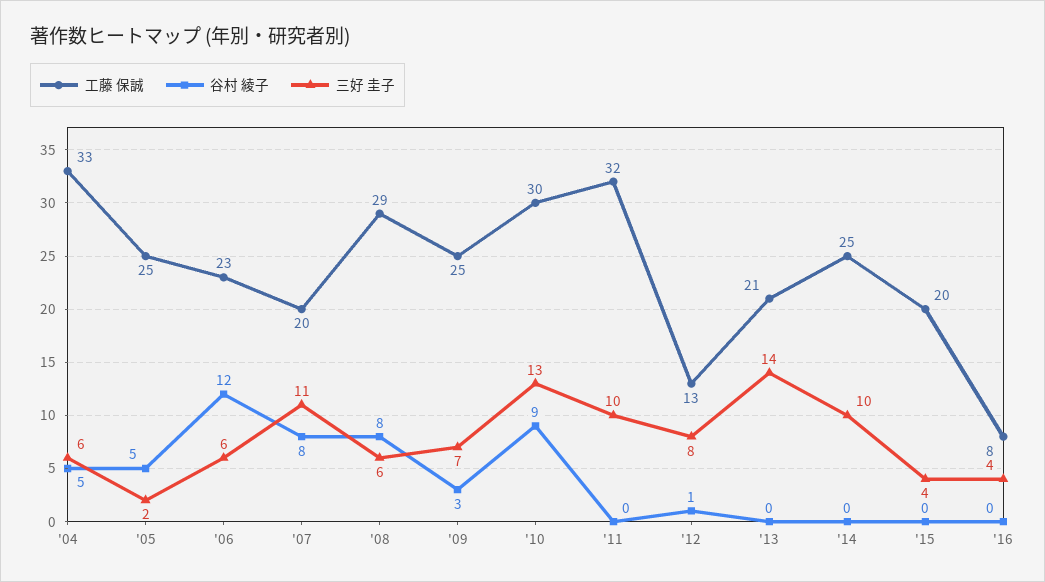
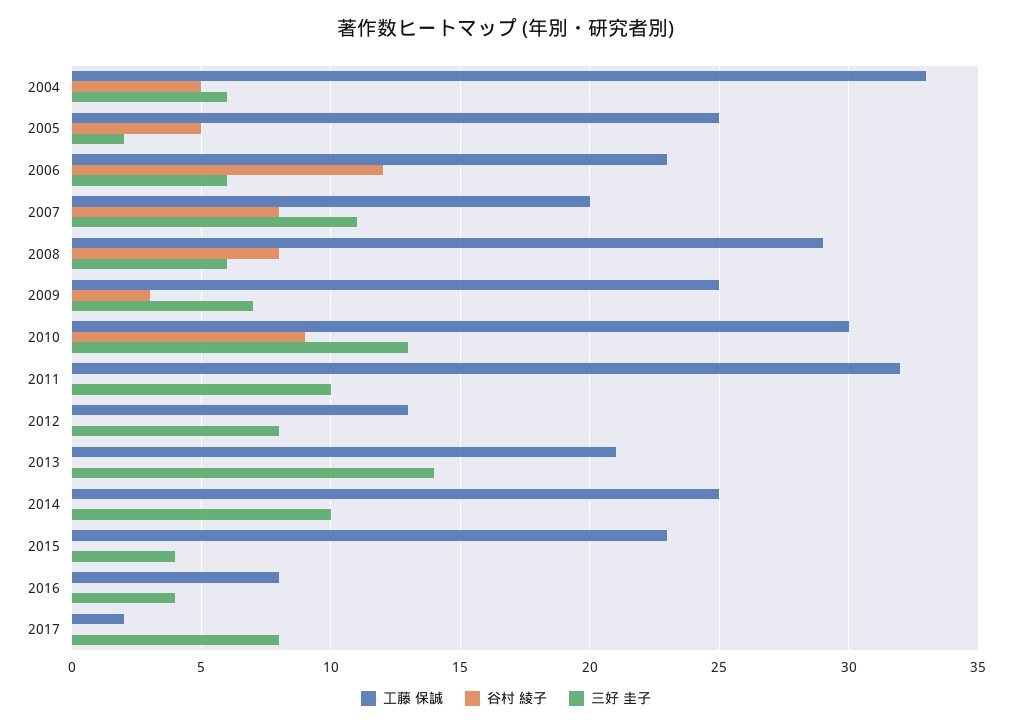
谷村 綾子, '12: 1 -> 0
工藤 保誠, '15: 20 -> 23
工藤 保誠, 2017: none -> 2
谷村 綾子, 2017: none -> 0
三好 圭子, 2017: none -> 8

